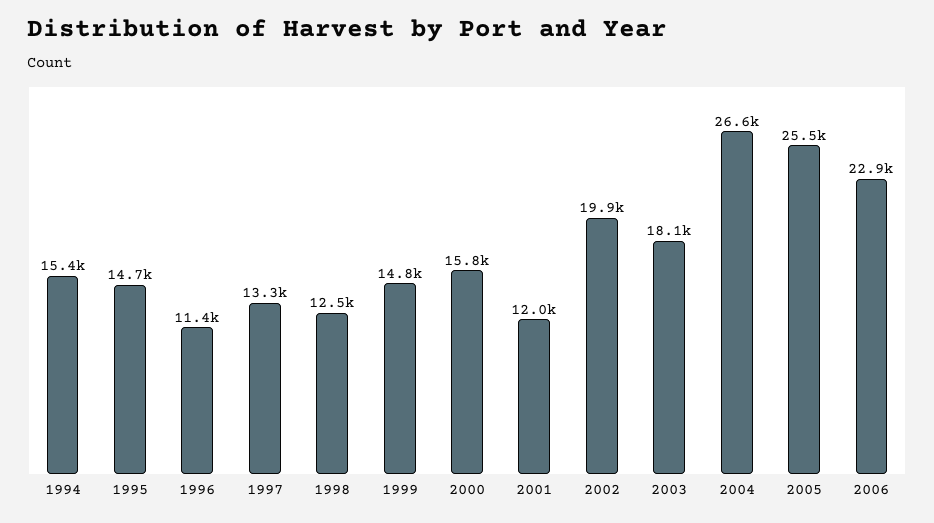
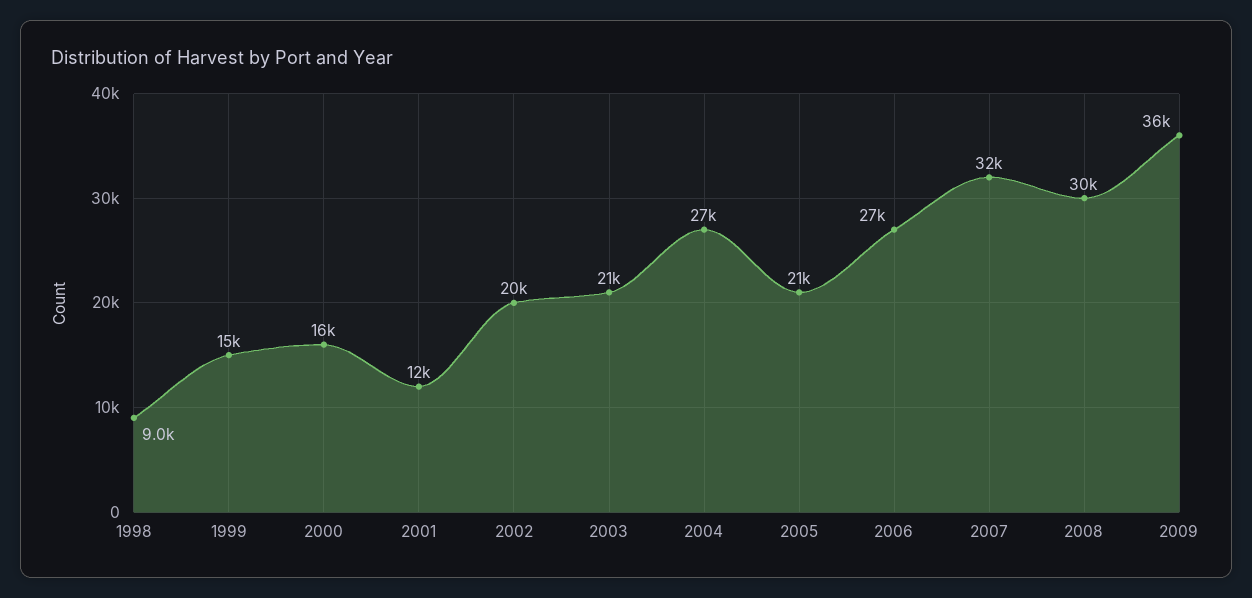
1994: 15400 -> none
1995: 14700 -> none
1996: 11400 -> none
1997: 13300 -> none
1998: 12500 -> 9000
2003: 18100 -> 21000
2005: 25500 -> 21000
2006: 22900 -> 27000
2007: none -> 32000
2008: none -> 30000
2009: none -> 36000

